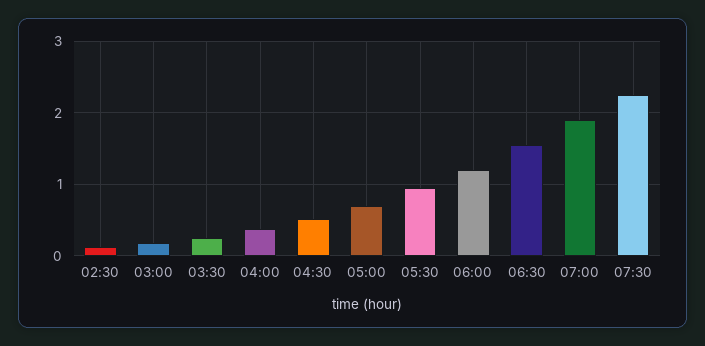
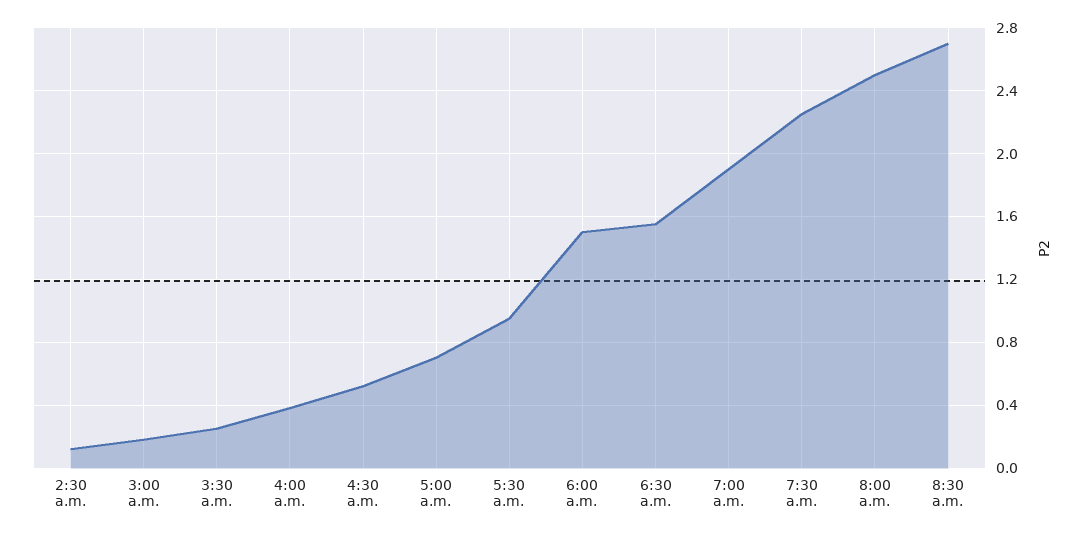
06:00: 1.2 -> 1.5
8:00 a.m.: none -> 2.5
8:30 a.m.: none -> 2.7

